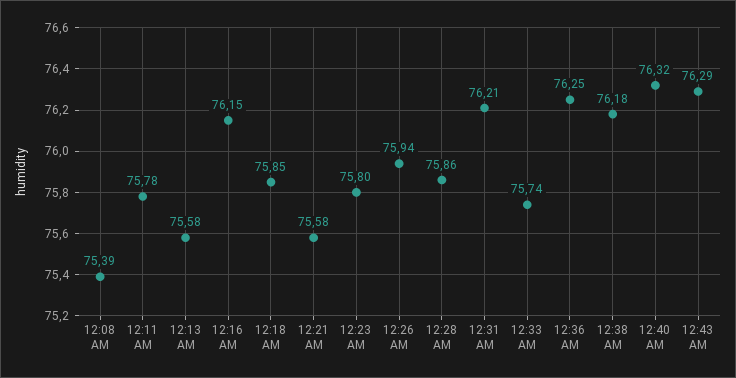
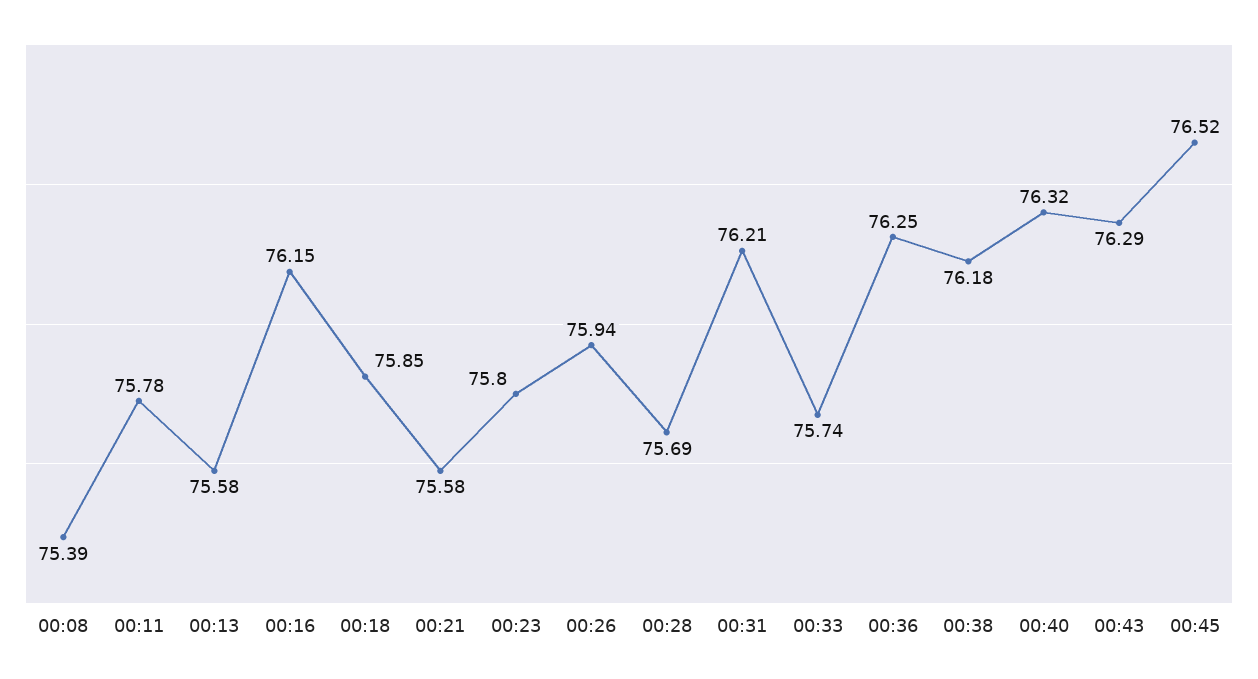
12:28 AM: 75.86 -> 75.69
00:45: none -> 76.52

